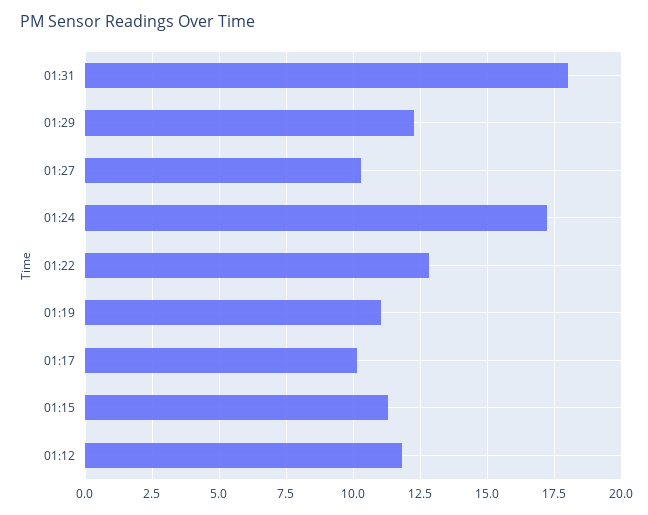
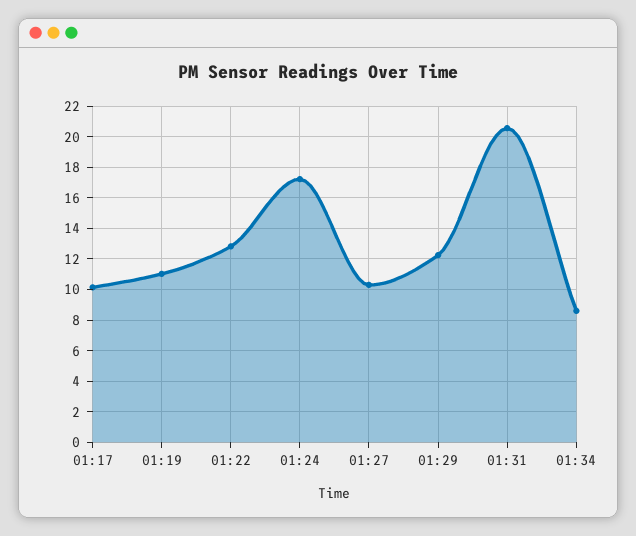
01:31: 18 -> 20.5
01:15: 11.25 -> none
01:12: 11.75 -> none
01:34: none -> 8.5

